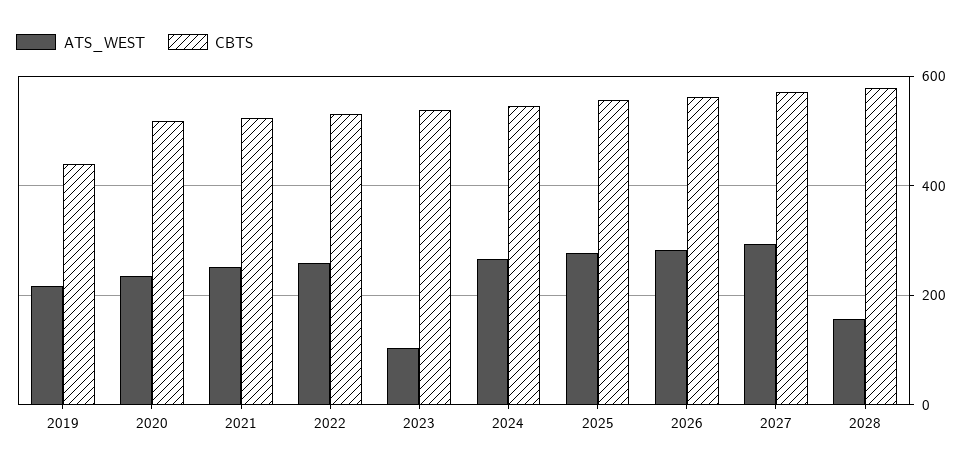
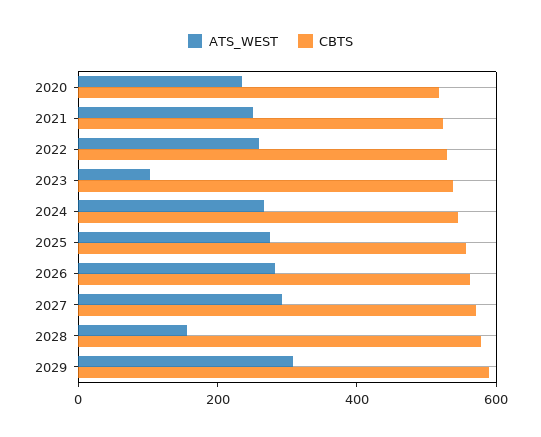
ATS_WEST, 2019: 220 -> none
CBTS, 2019: 440 -> none
ATS_WEST, 2029: none -> 300
CBTS, 2029: none -> 600

